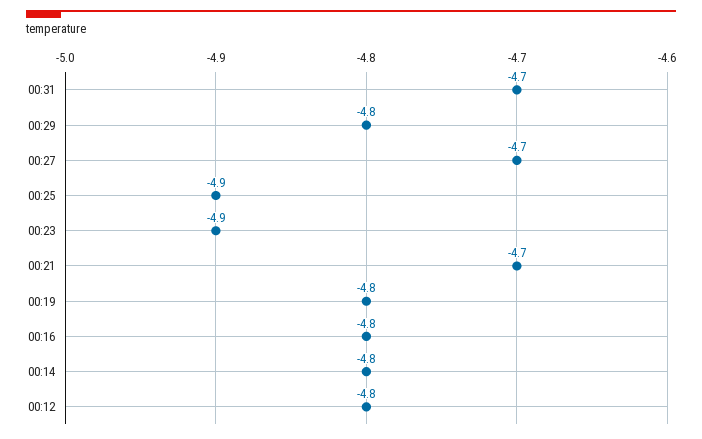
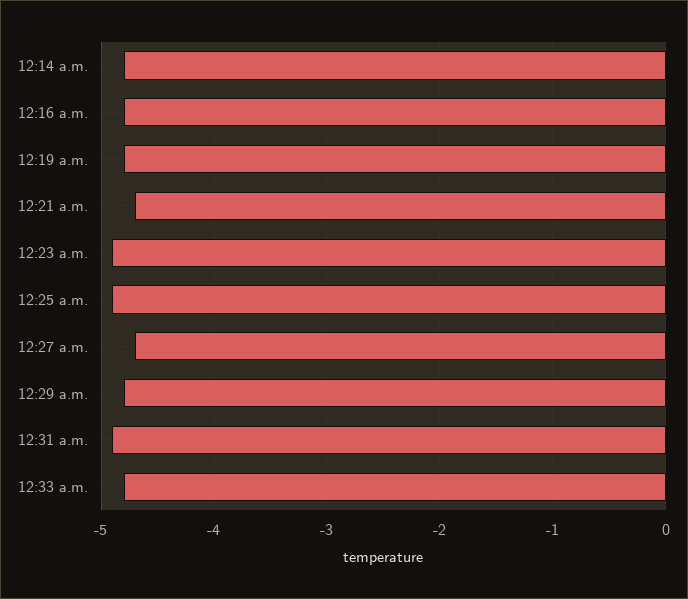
00:31: -4.7 -> -4.9
00:12: -4.8 -> none
12:33 a.m.: none -> -4.8

